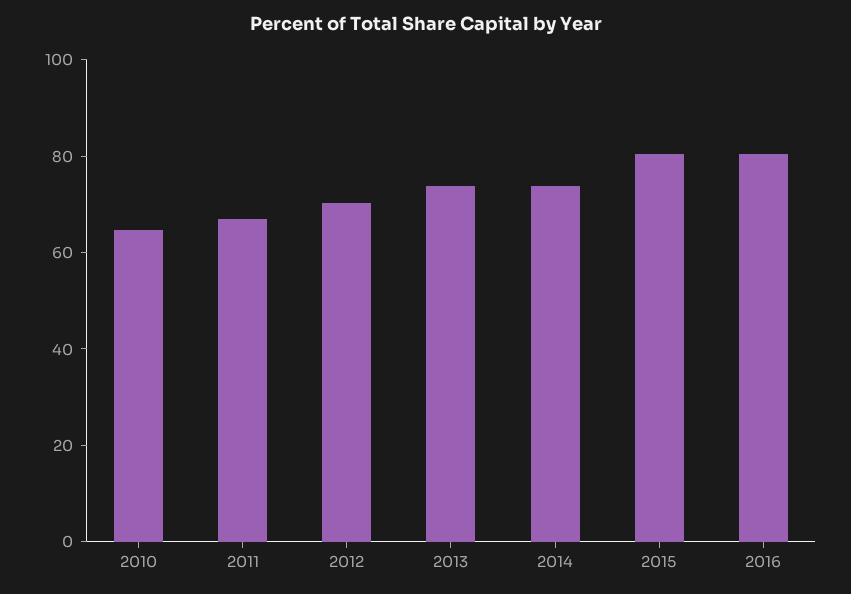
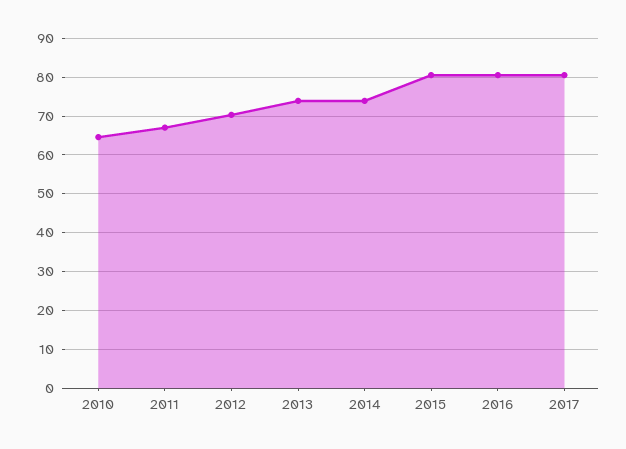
2017: none -> 80

